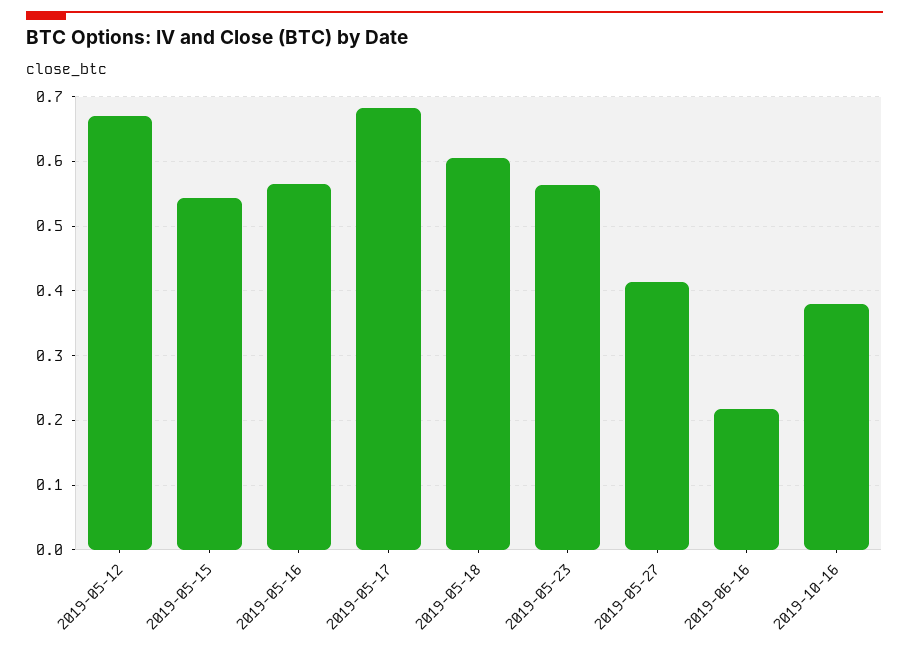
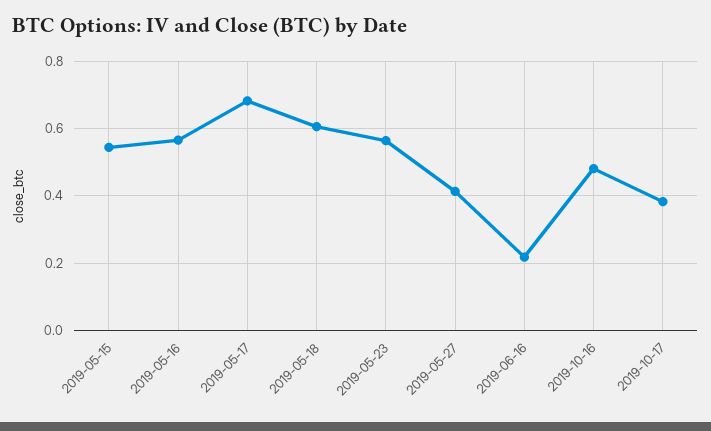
2019-05-12: 0.67 -> none
2019-10-16: 0.38 -> 0.48
2019-10-17: none -> 0.38

